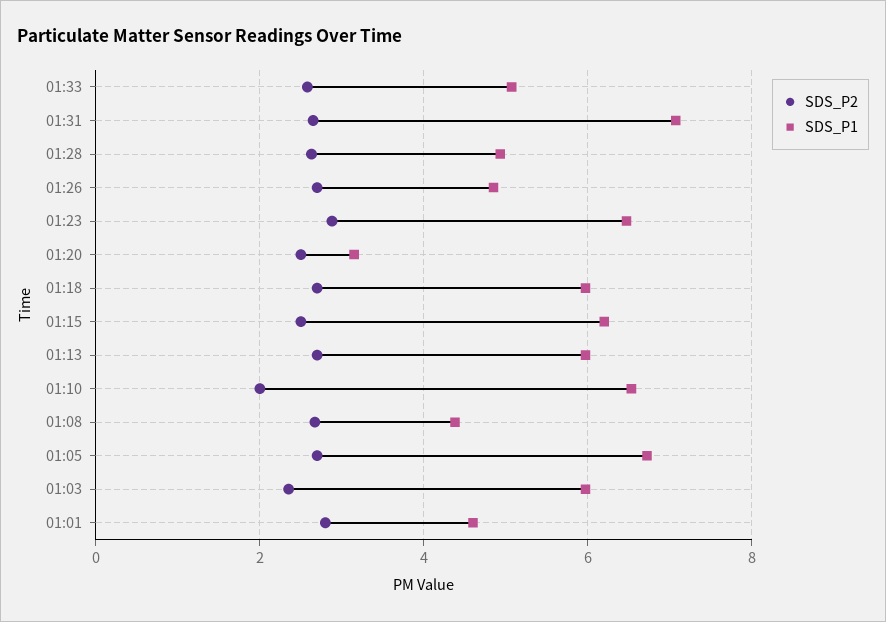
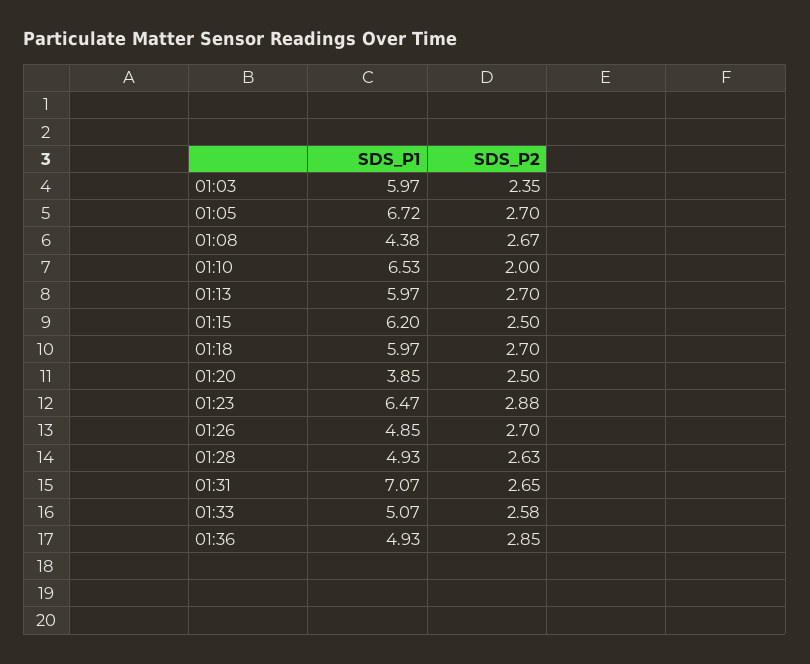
SDS_P1, 01:20: 3.2 -> 3.85
SDS_P2, 01:01: 2.8 -> none
SDS_P1, 01:01: 4.6 -> none
SDS_P1, 01:36: none -> 4.93
SDS_P2, 01:36: none -> 2.85

